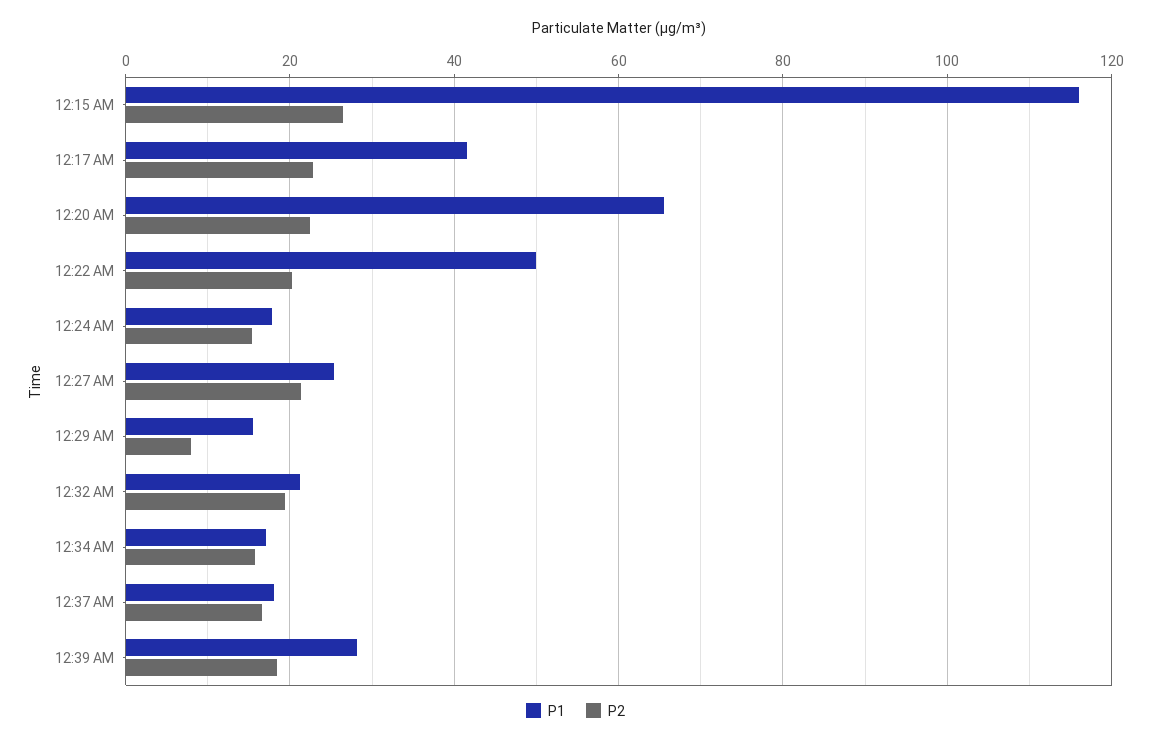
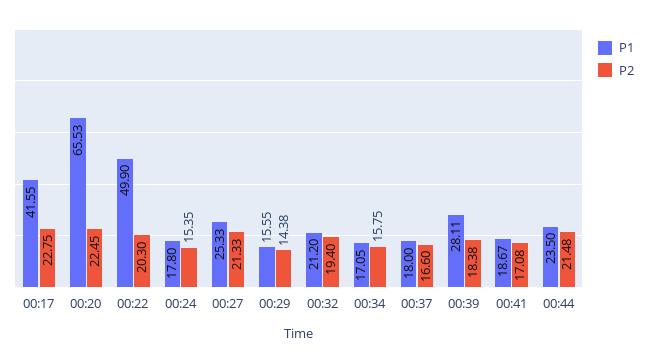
P1, 12:15 AM: 116 -> none
P2, 12:15 AM: 26 -> none
P2, 12:29 AM: 8 -> 14.38
P1, 00:41: none -> 18.67
P2, 00:41: none -> 17.08
P1, 00:44: none -> 23.5
P2, 00:44: none -> 21.48

